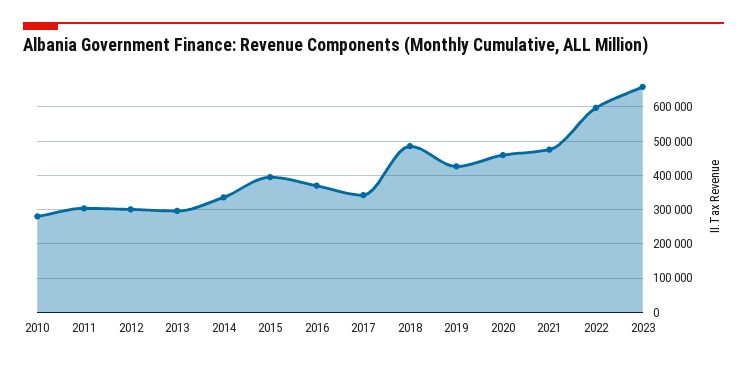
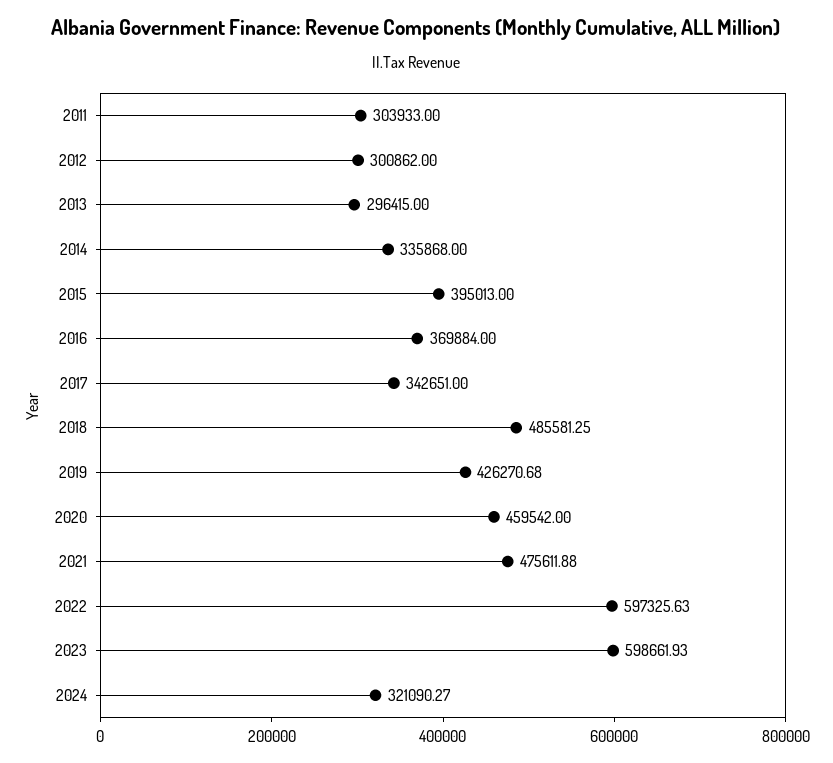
2010: 280000 -> none
2023: 660000 -> 598661.93
2024: none -> 321090.27

